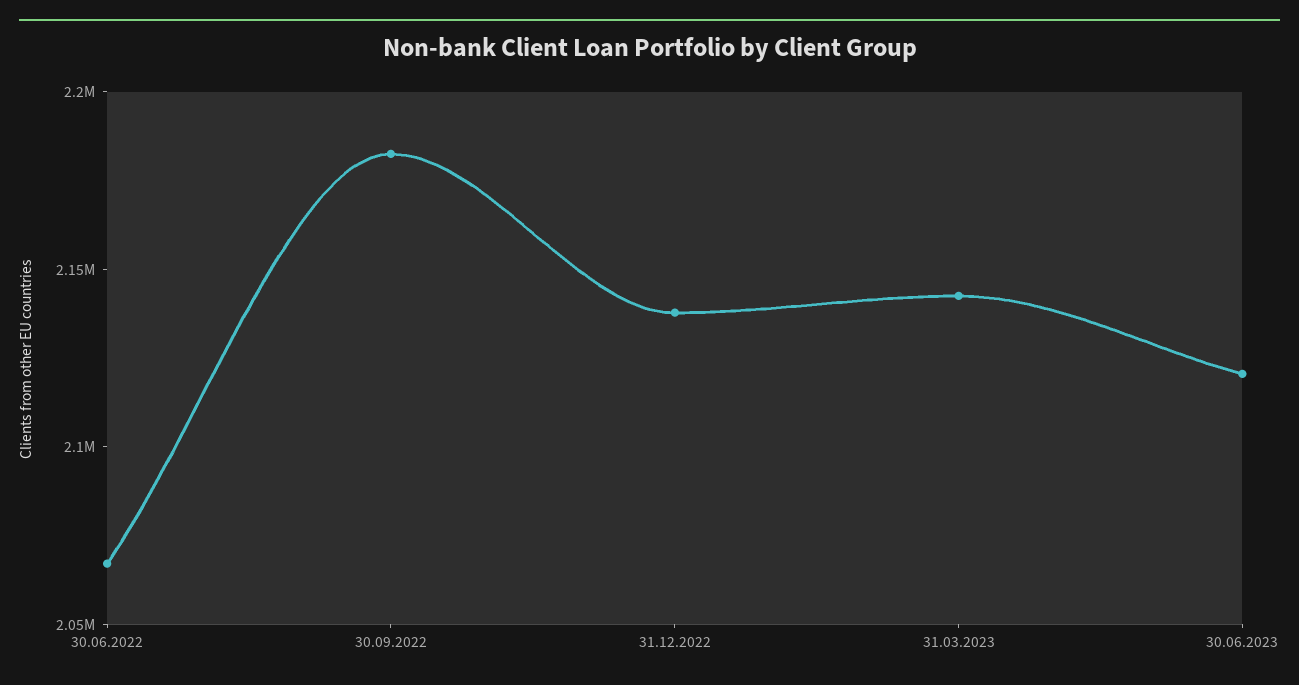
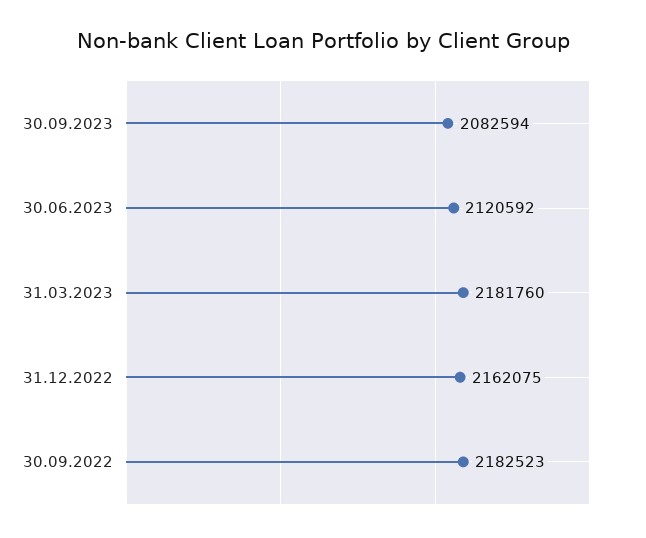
30.06.2022: 2070000 -> none
31.12.2022: 2140000 -> 2162075
31.03.2023: 2140000 -> 2181760
30.09.2023: none -> 2082594

